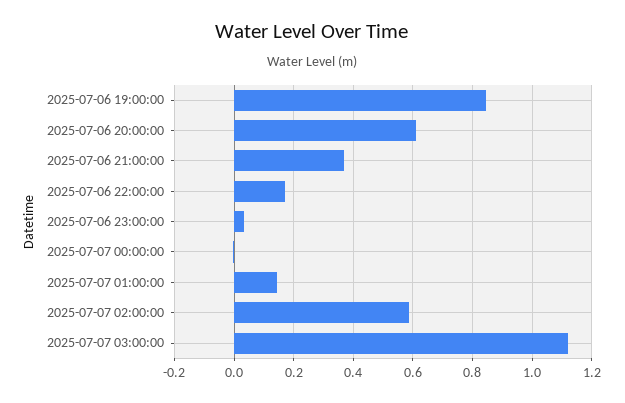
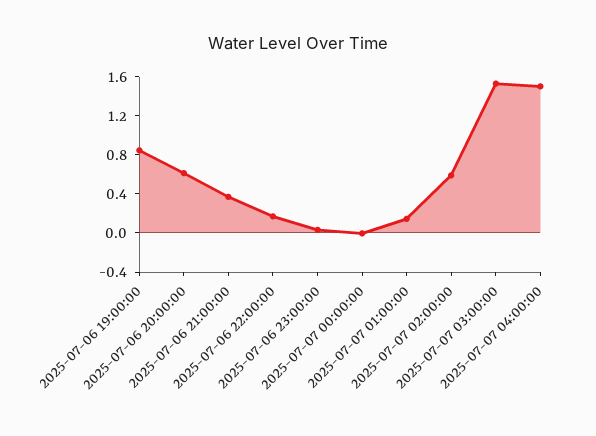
2025-07-07 03:00:00: 1.125 -> 1.5
2025-07-07 04:00:00: none -> 1.5

